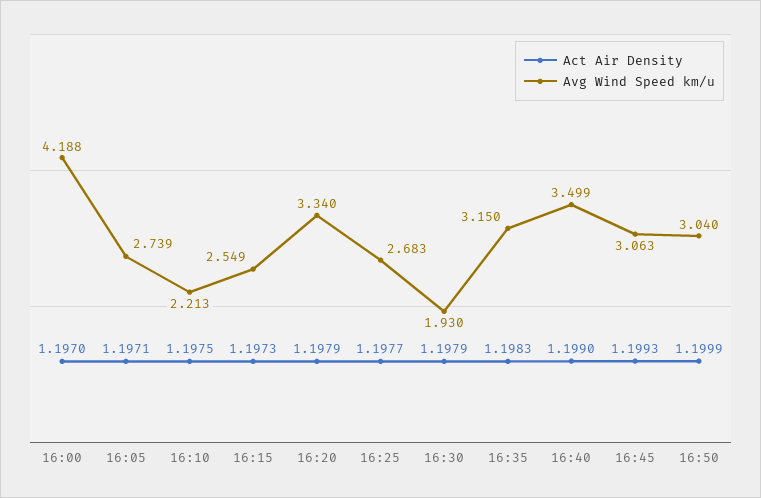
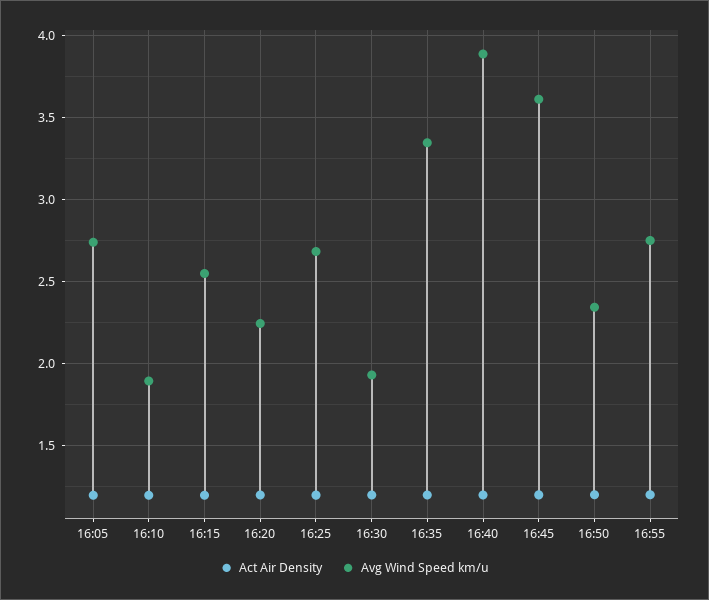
Act Air Density, 16:00: 1.197 -> none
Avg Wind Speed km/u, 16:00: 4.188 -> none
Avg Wind Speed km/u, 16:10: 2.213 -> 1.9
Avg Wind Speed km/u, 16:20: 3.34 -> 2.25
Avg Wind Speed km/u, 16:35: 3.15 -> 3.35
Avg Wind Speed km/u, 16:40: 3.499 -> 3.9
Avg Wind Speed km/u, 16:45: 3.063 -> 3.6
Avg Wind Speed km/u, 16:50: 3.04 -> 2.35
Act Air Density, 16:55: none -> 1.2
Avg Wind Speed km/u, 16:55: none -> 2.75

